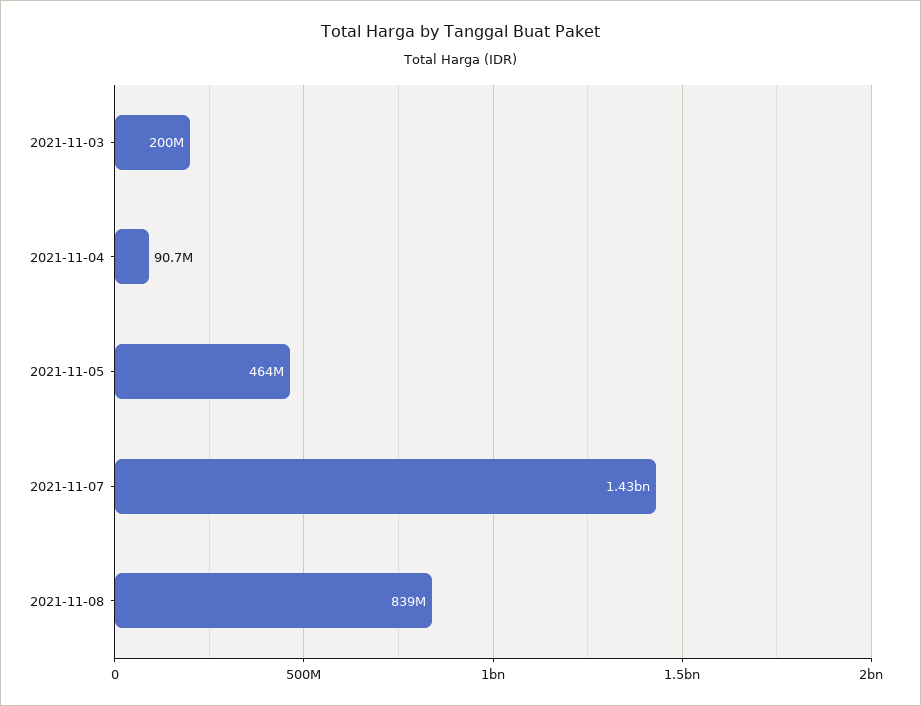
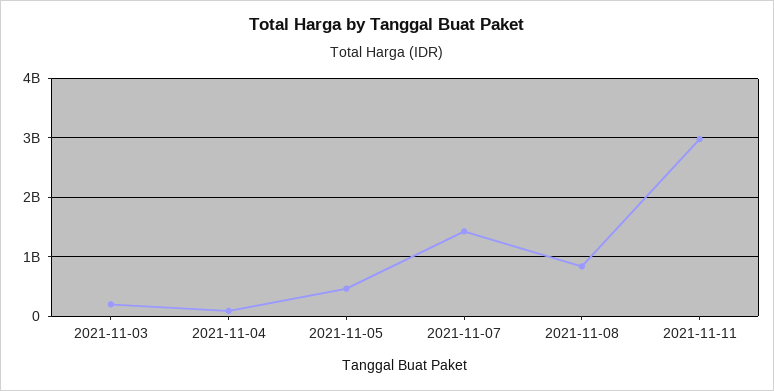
2021-11-11: none -> 3000000000

